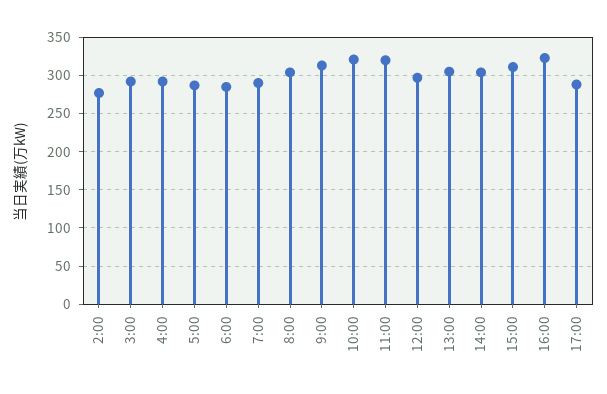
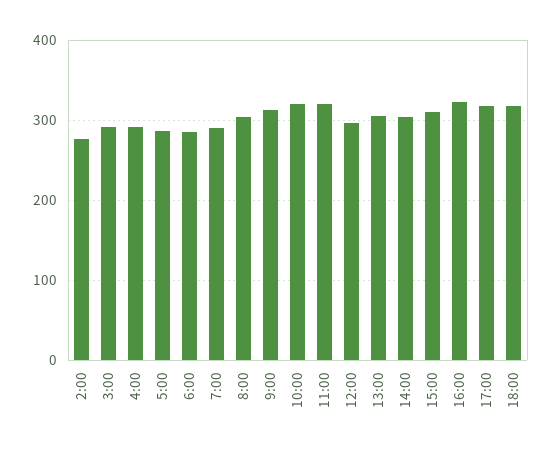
17:00: 290 -> 320
18:00: none -> 320

